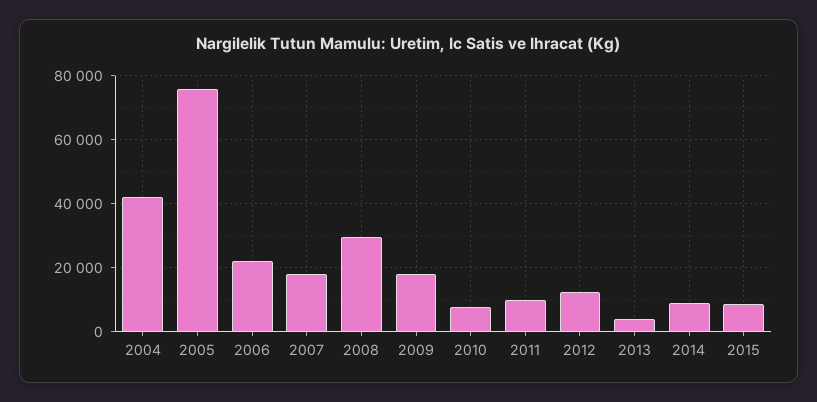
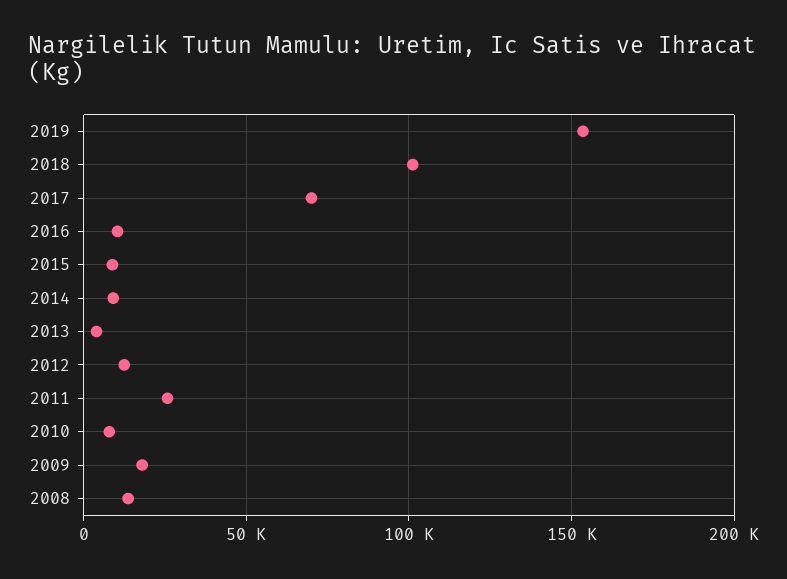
2004: 42000 -> none
2005: 76000 -> none
2006: 22000 -> none
2007: 18000 -> none
2008: 30000 -> 15000
2011: 10000 -> 25000
2019: none -> 155000
2018: none -> 100000
2017: none -> 70000
2016: none -> 10000

